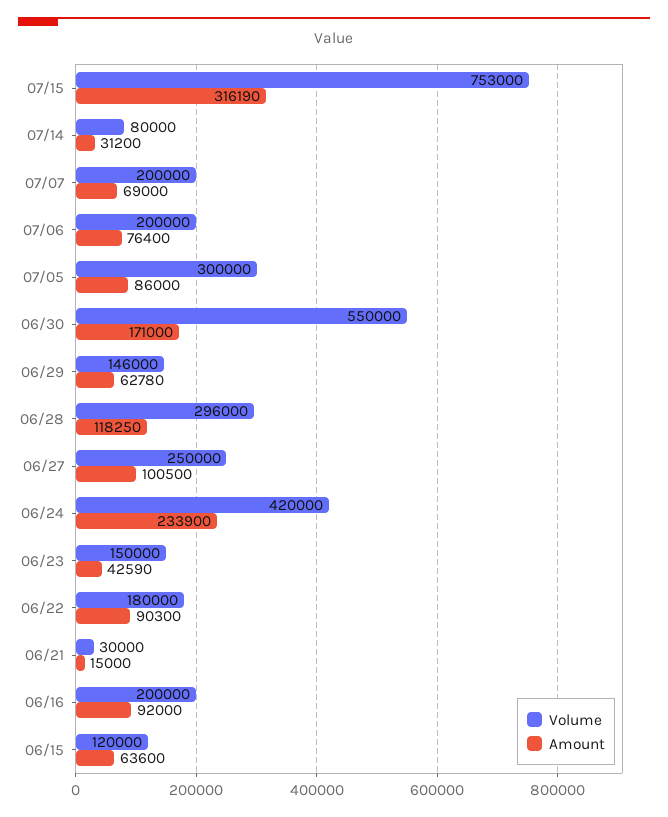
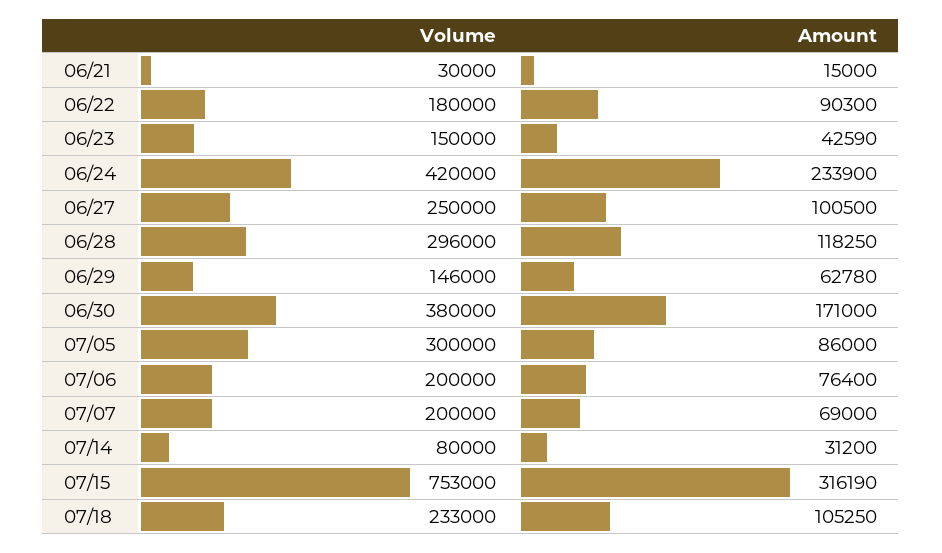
Volume, 06/30: 550000 -> 380000
Volume, 06/16: 200000 -> none
Amount, 06/16: 92000 -> none
Volume, 06/15: 120000 -> none
Amount, 06/15: 63600 -> none
Volume, 07/18: none -> 233000
Amount, 07/18: none -> 105250

